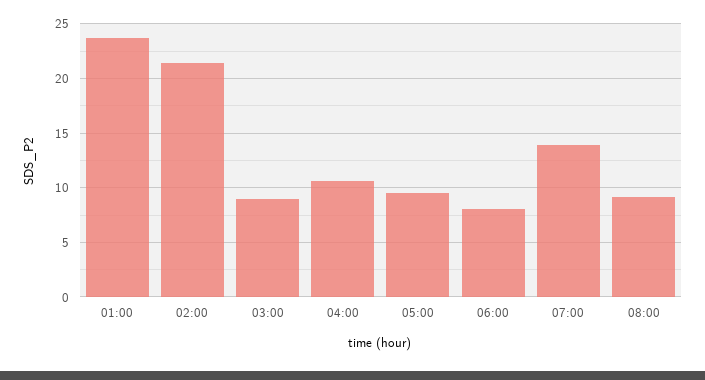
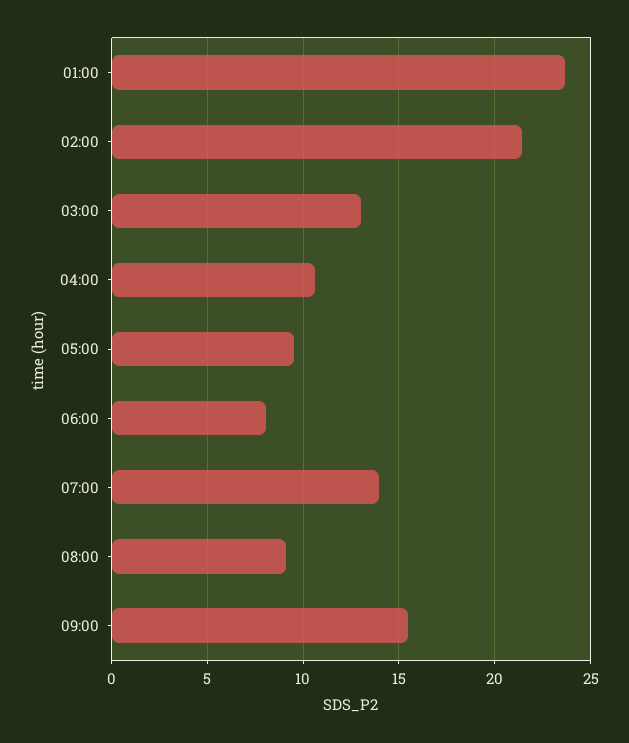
03:00: 9 -> 13
09:00: none -> 15.5

